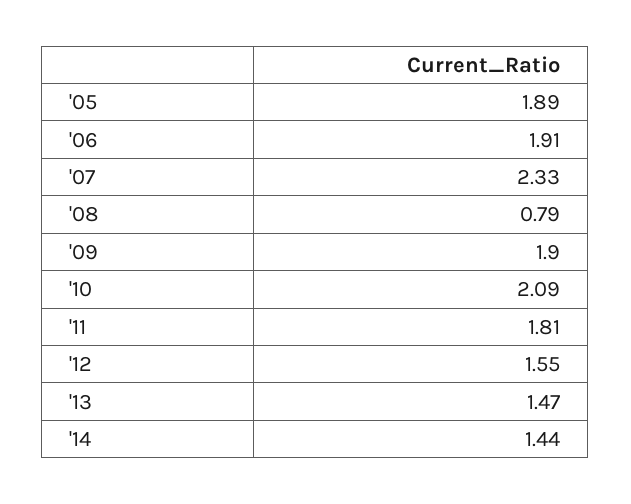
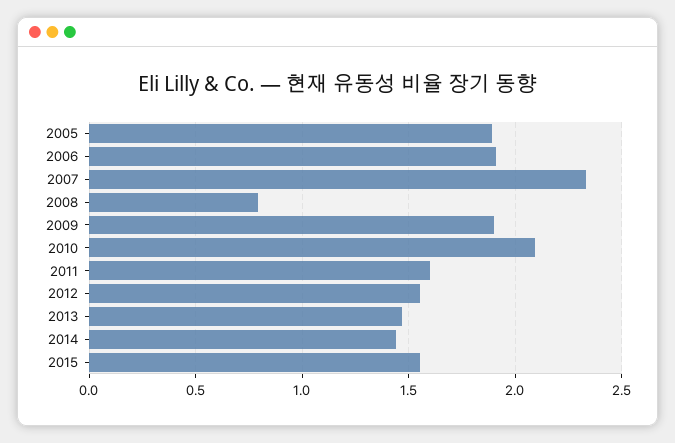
'11: 1.81 -> 1.6
2015: none -> 1.55

